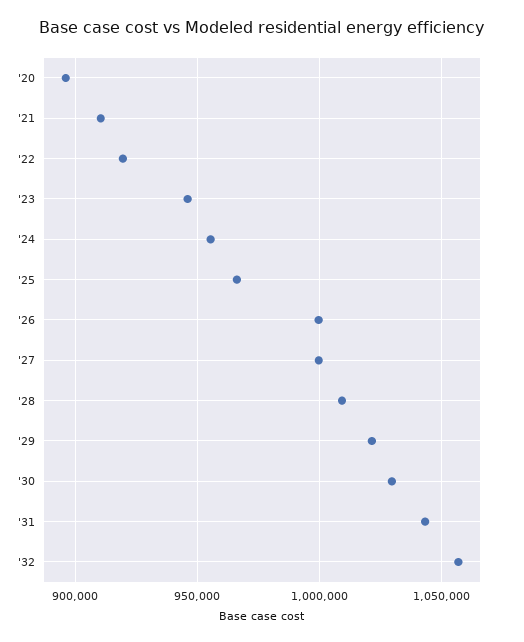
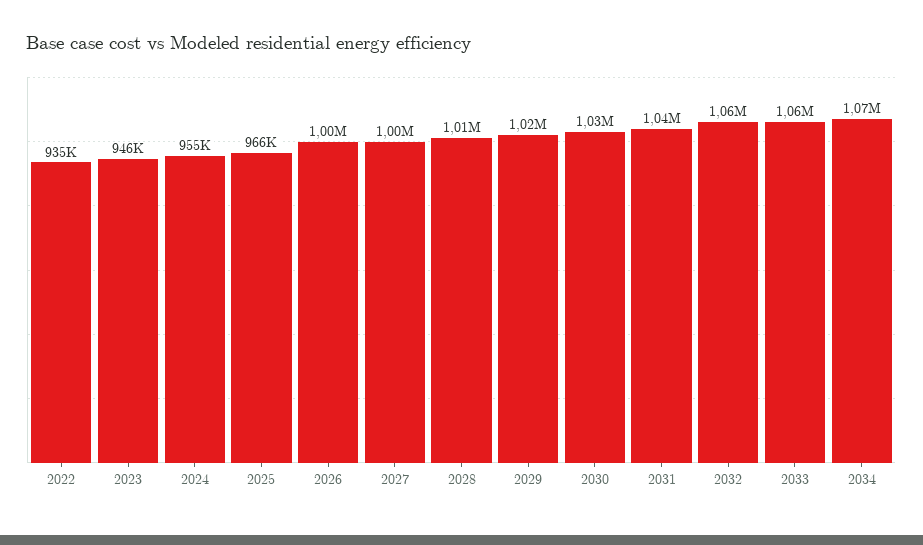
'20: 895000 -> none
'21: 910000 -> none
'22: 920000 -> 935000
2033: none -> 1060000
2034: none -> 1070000

